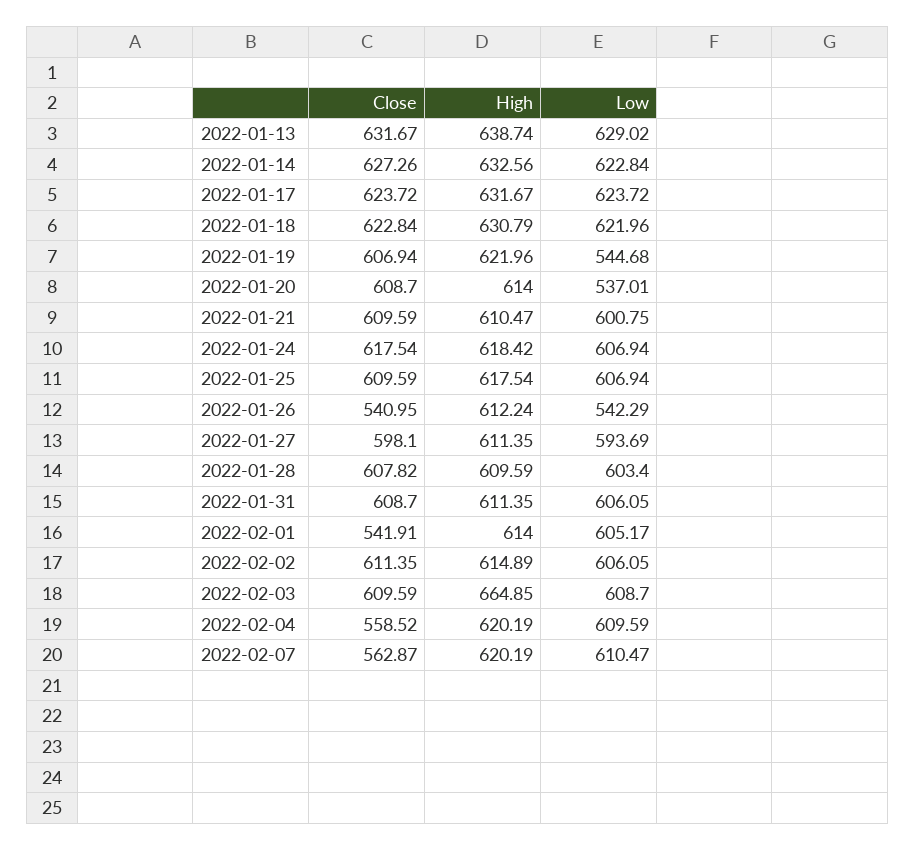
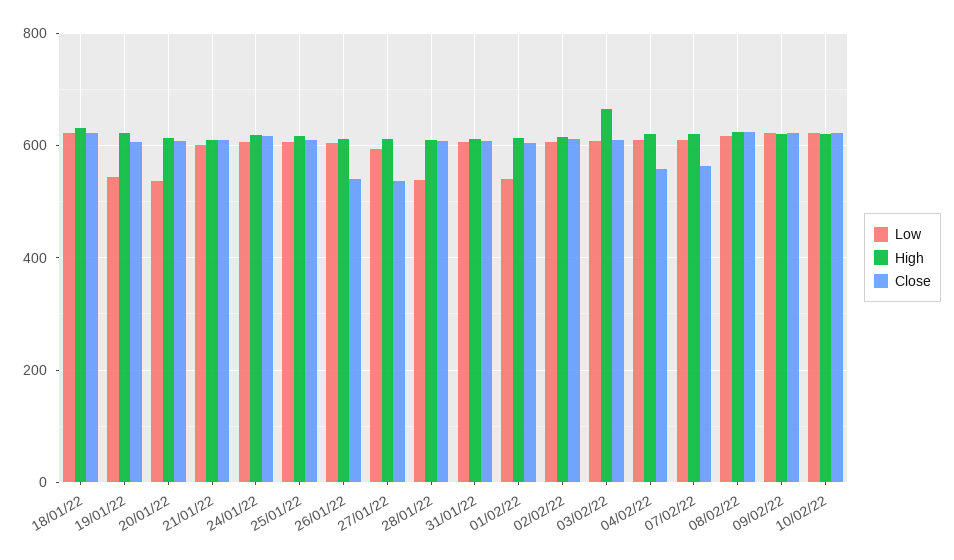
Close, 2022-01-13: 631.67 -> none
High, 2022-01-13: 638.74 -> none
Low, 2022-01-13: 629.02 -> none
Close, 2022-01-14: 627.26 -> none
High, 2022-01-14: 632.56 -> none
Low, 2022-01-14: 622.84 -> none
Close, 2022-01-17: 623.72 -> none
High, 2022-01-17: 631.67 -> none
Low, 2022-01-17: 623.72 -> none
Low, 2022-01-26: 542.29 -> 600
Close, 2022-01-27: 598.1 -> 540
Low, 2022-01-28: 603.4 -> 540
Close, 2022-02-01: 541.91 -> 600
Low, 2022-02-01: 605.17 -> 540
Low, 08/02/22: none -> 620
High, 08/02/22: none -> 620
Close, 08/02/22: none -> 620
Low, 09/02/22: none -> 620
High, 09/02/22: none -> 620
Close, 09/02/22: none -> 620
Low, 10/02/22: none -> 620
High, 10/02/22: none -> 620
Close, 10/02/22: none -> 620

